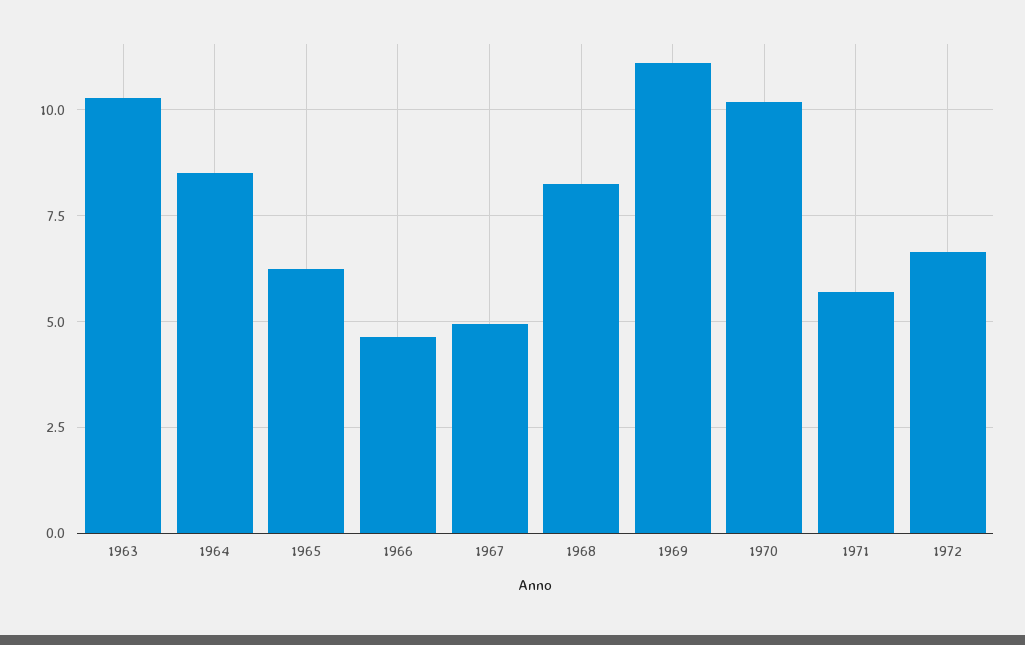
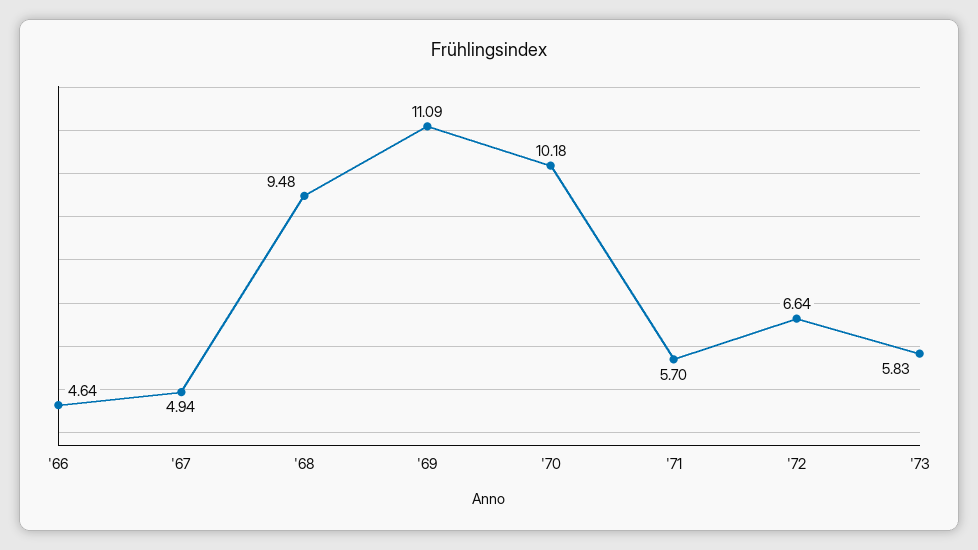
1963: 10.25 -> none
1964: 8.5 -> none
1965: 6.25 -> none
1968: 8.25 -> 9.48
'73: none -> 5.83

